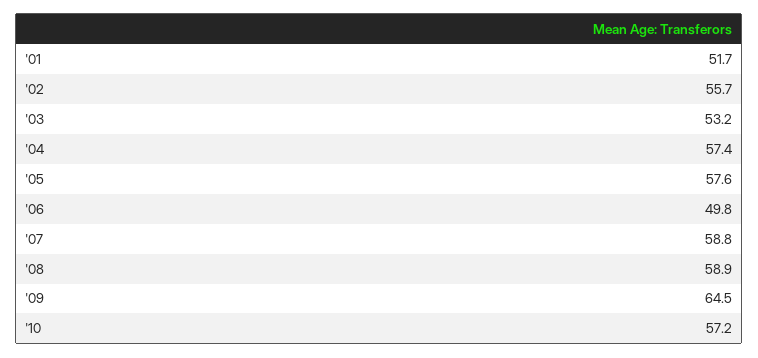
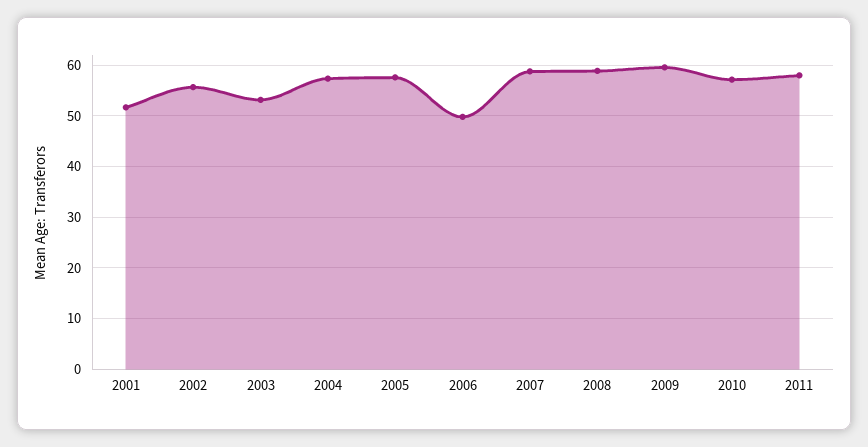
'09: 64.5 -> 60
2011: none -> 58

